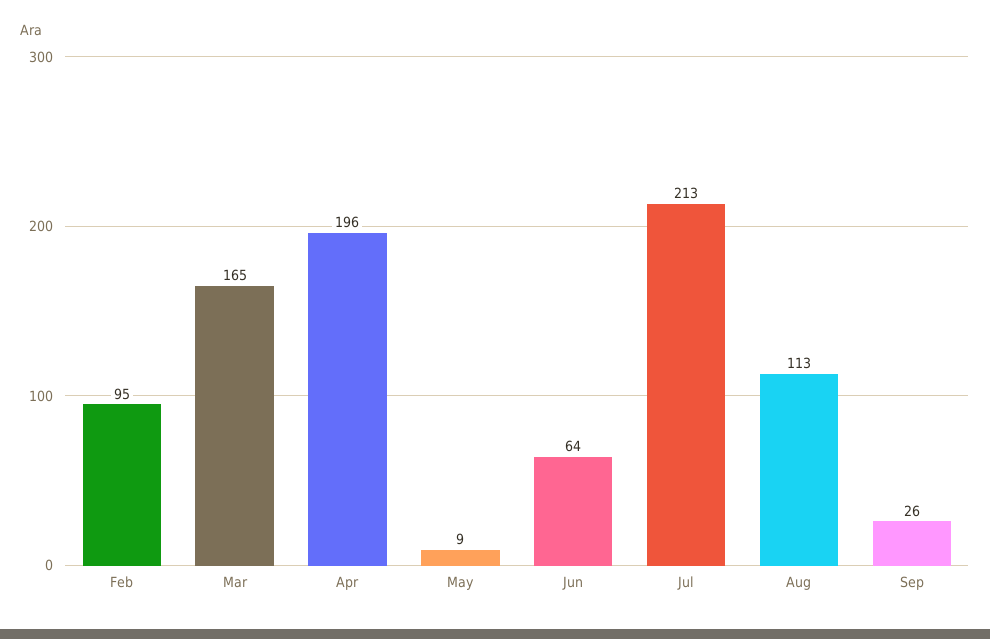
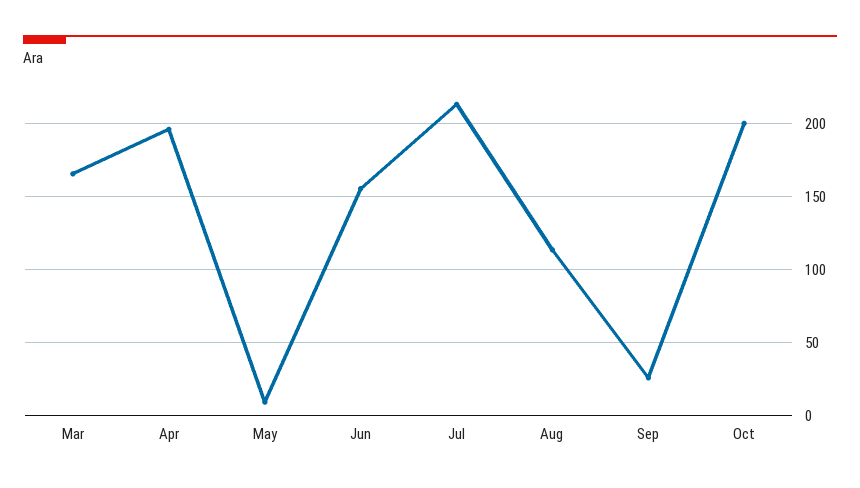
Feb: 95 -> none
Jun: 64 -> 155
Oct: none -> 200

